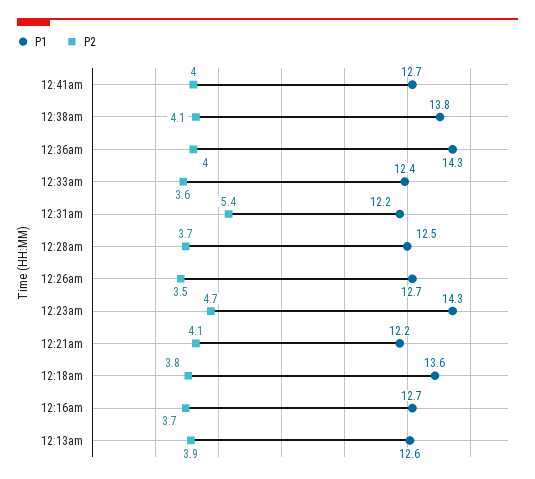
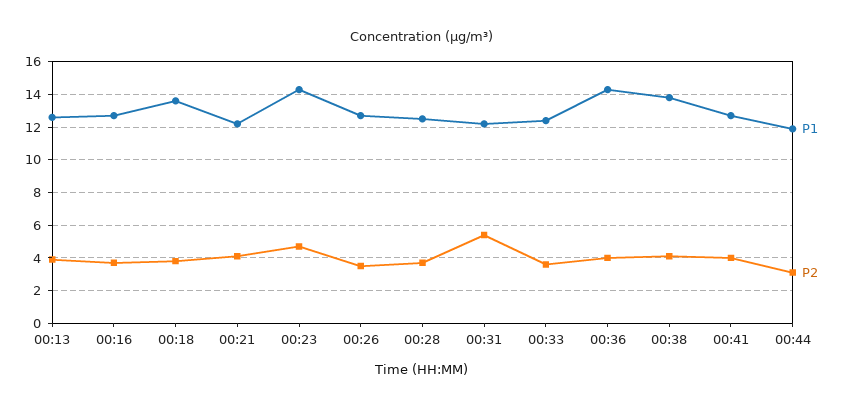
P1, 00:44: none -> 12
P2, 00:44: none -> 3

